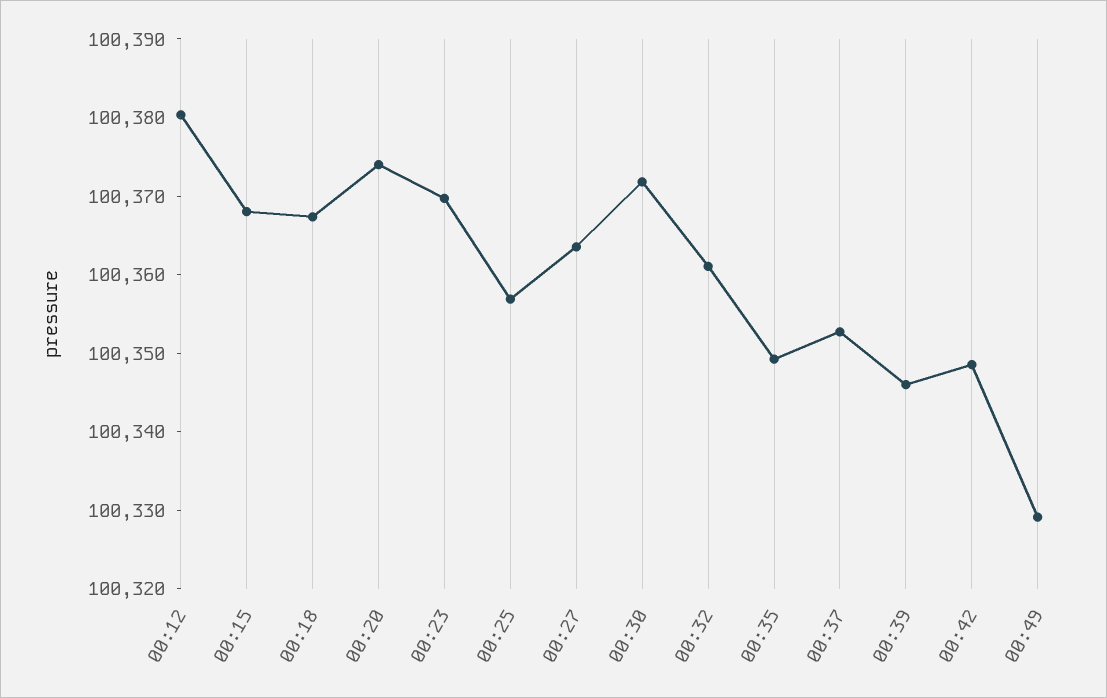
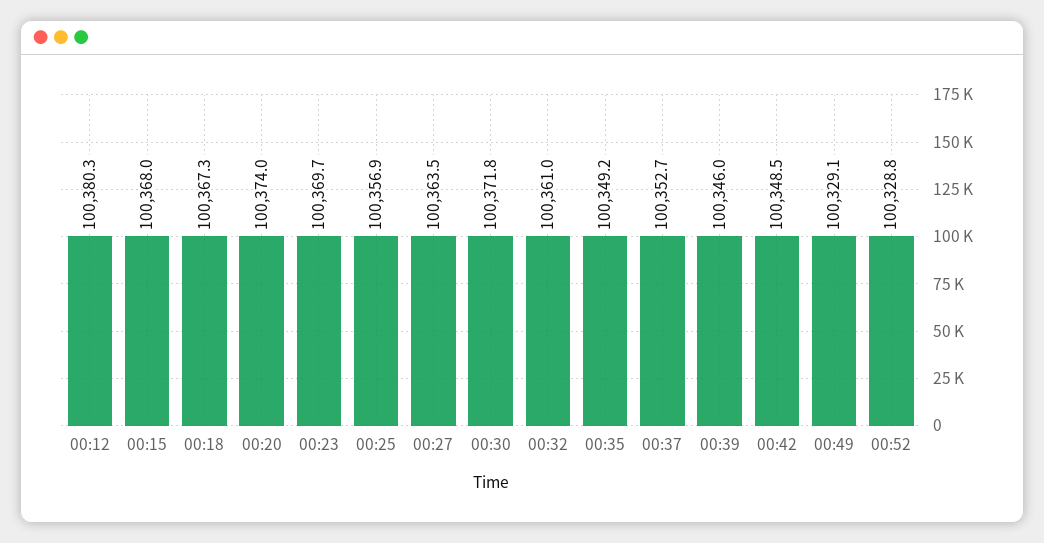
00:52: none -> 100328.8

